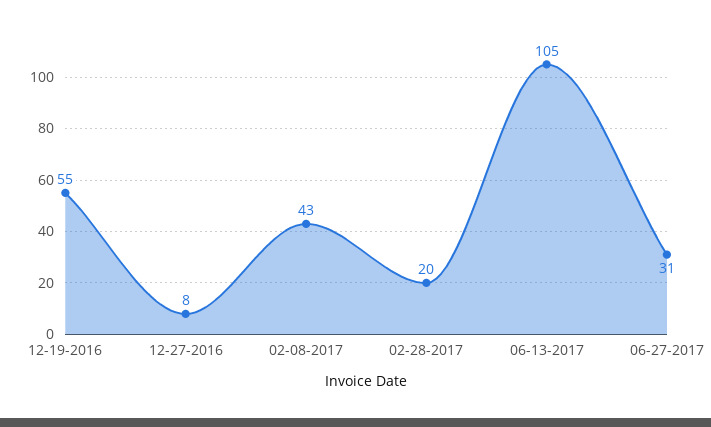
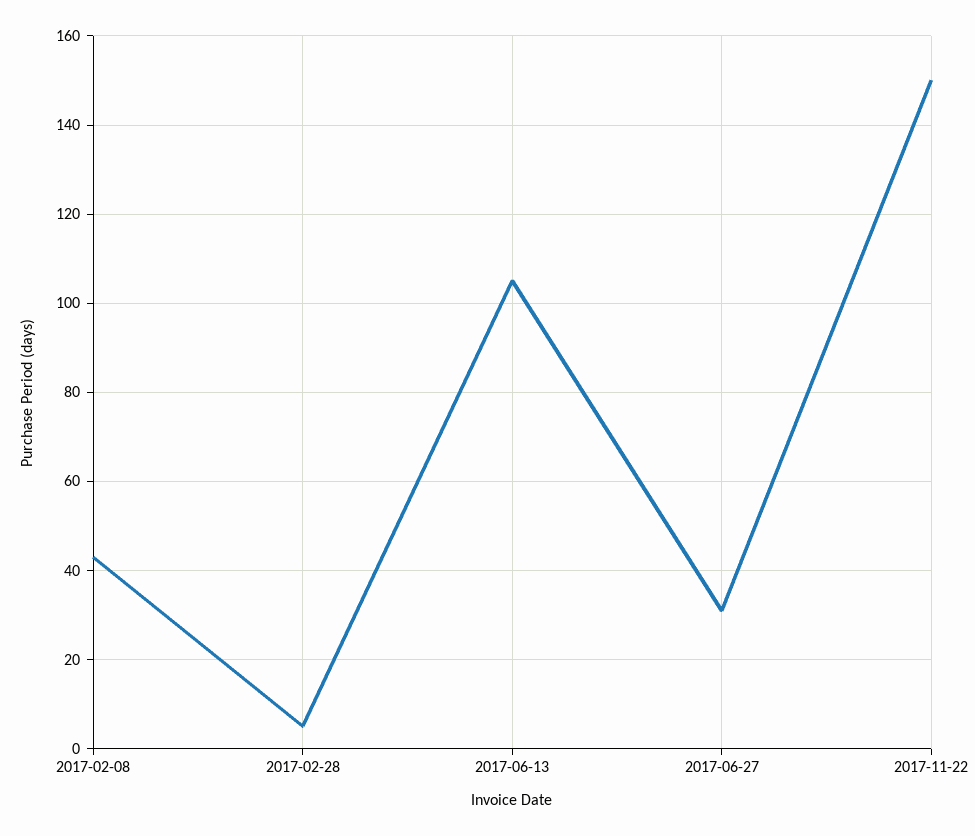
12-19-2016: 55 -> none
12-27-2016: 8 -> none
02-28-2017: 20 -> 5
2017-11-22: none -> 150

